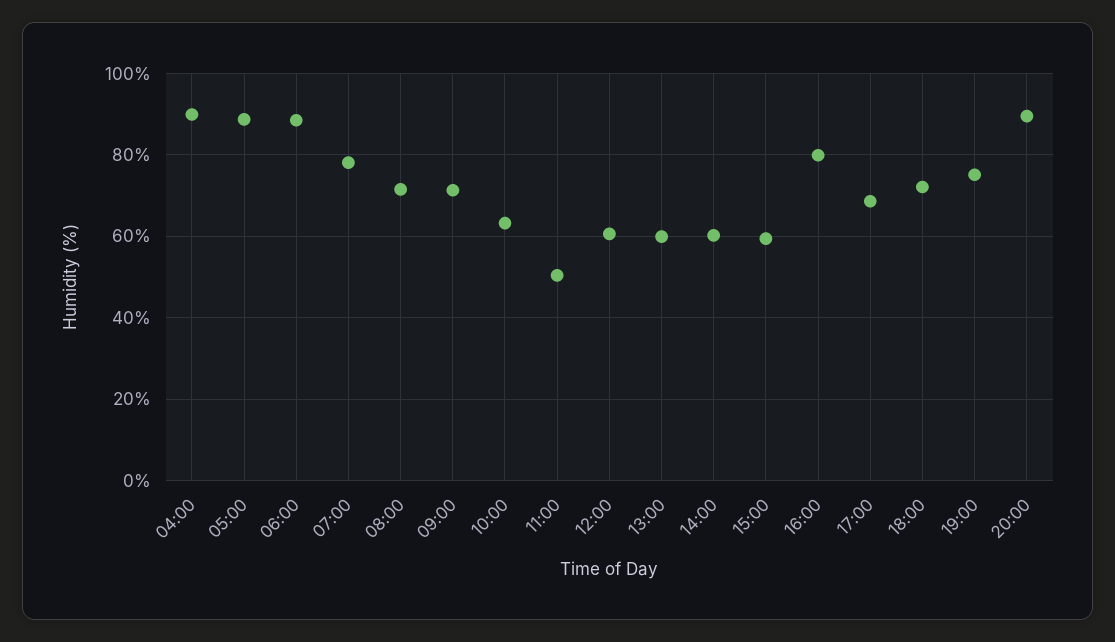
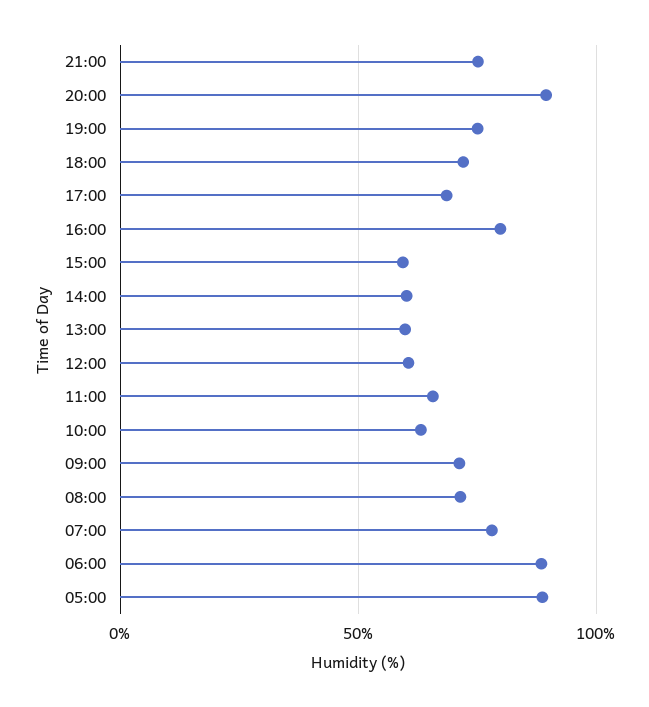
04:00: 90 -> none
11:00: 50 -> 65
21:00: none -> 75

